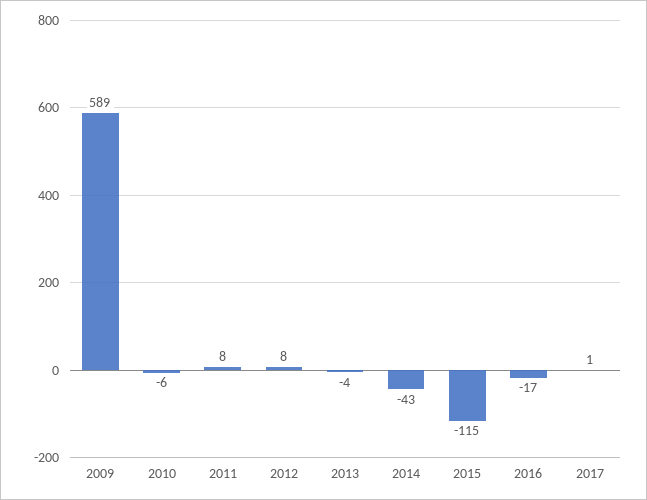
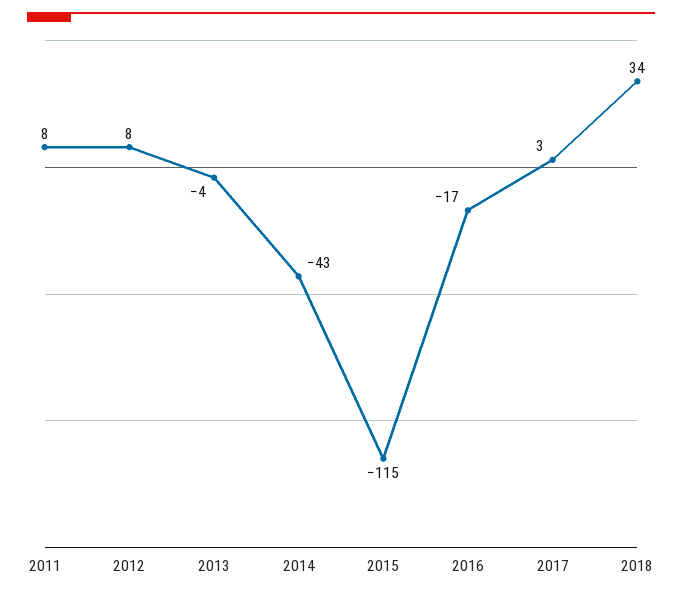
2009: 589 -> none
2010: -6 -> none
2017: 1 -> 3
2018: none -> 34

